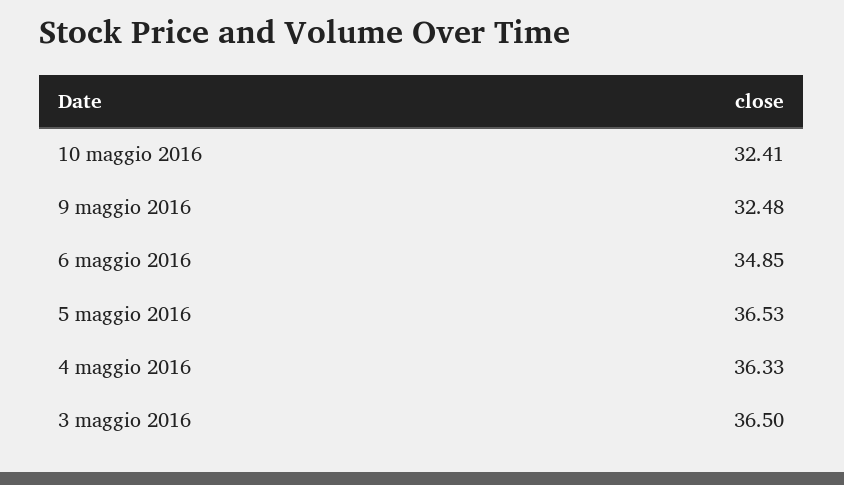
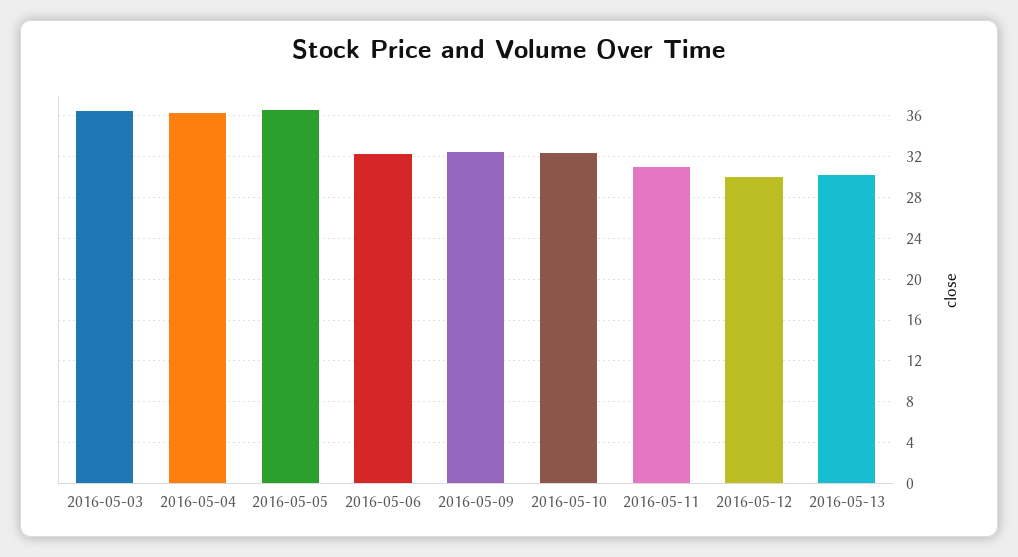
6 maggio 2016: 34.85 -> 32
2016-05-11: none -> 31
2016-05-12: none -> 30
2016-05-13: none -> 30

